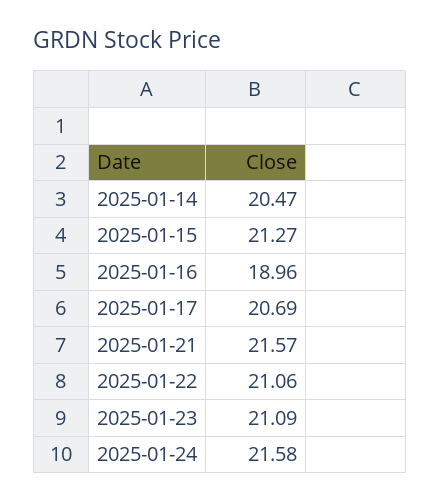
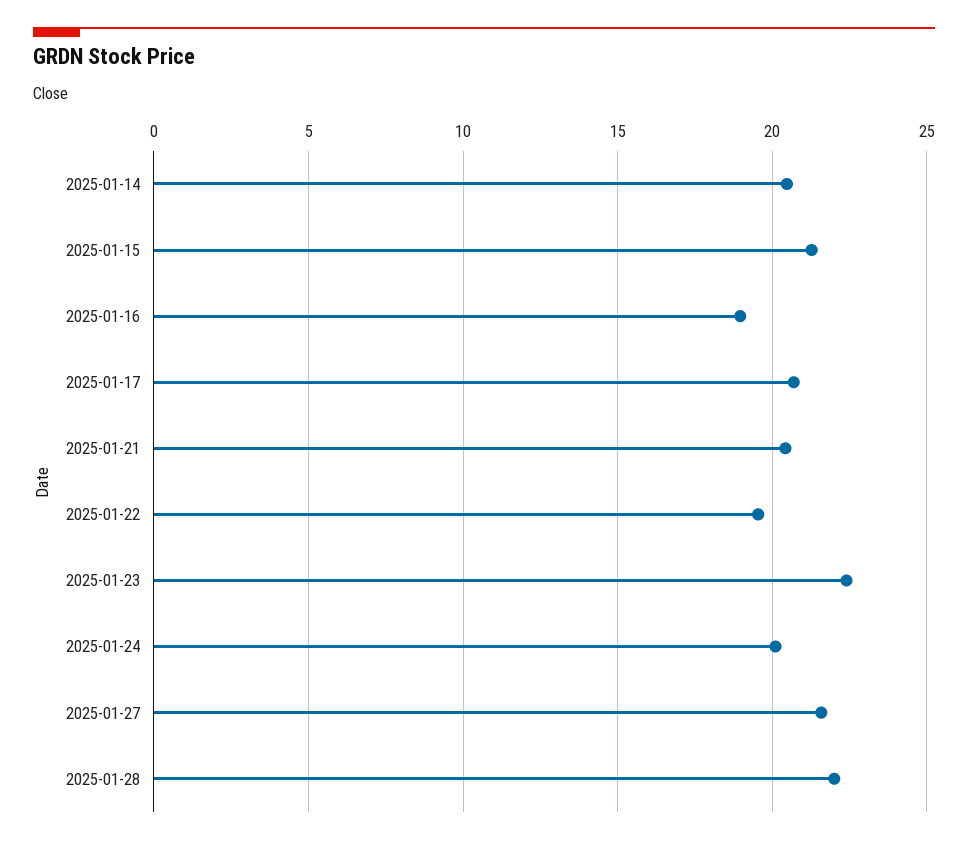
2025-01-21: 21.57 -> 20.5
2025-01-22: 21.06 -> 19.5
2025-01-23: 21.09 -> 22.5
2025-01-24: 21.58 -> 20
2025-01-27: none -> 21.5
2025-01-28: none -> 22

